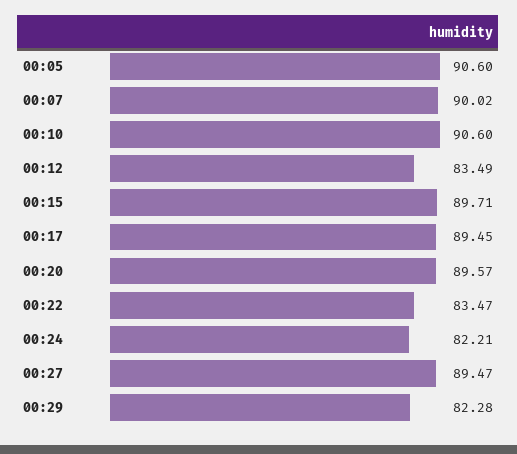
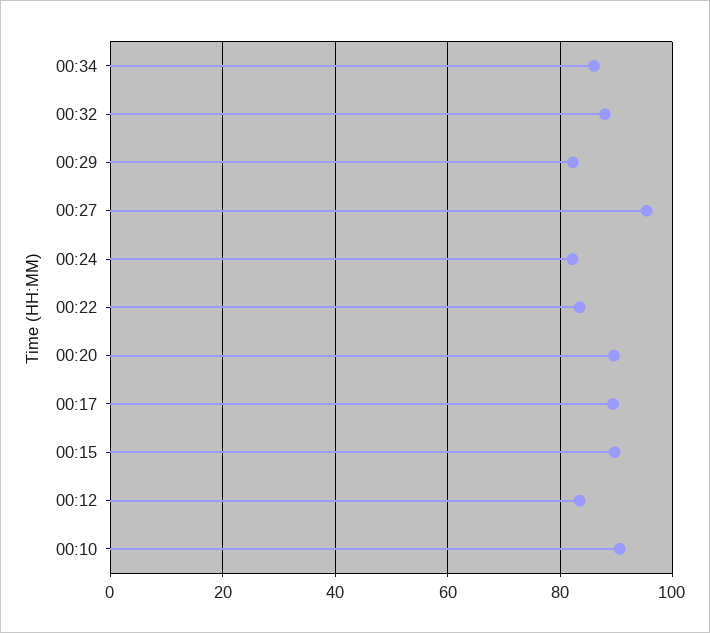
00:05: 90.6 -> none
00:07: 90.02 -> none
00:27: 89.47 -> 96
00:34: none -> 86
00:32: none -> 88

